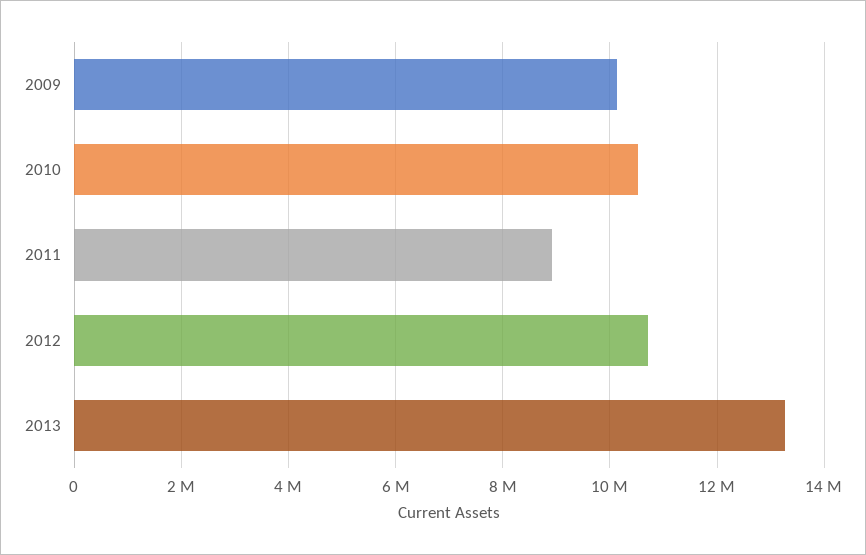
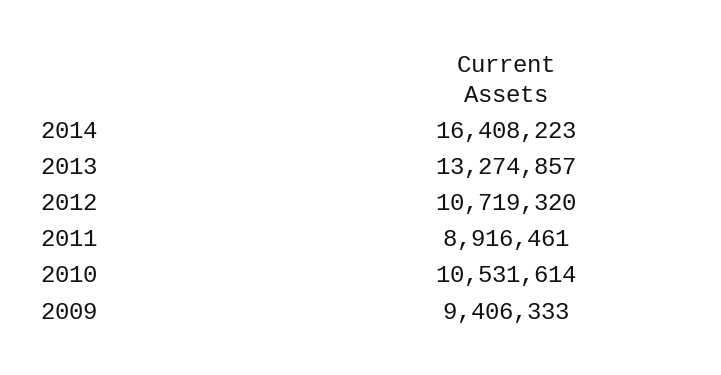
2009: 10200000 -> 9406333
2014: none -> 16408223

